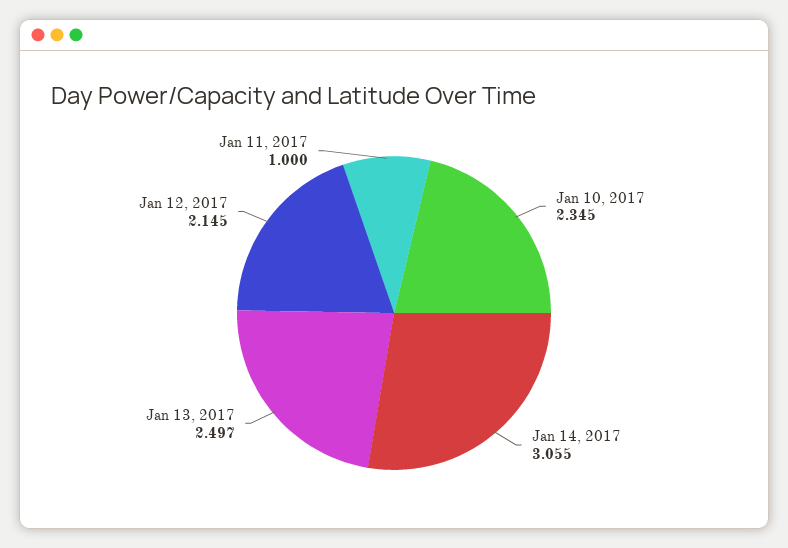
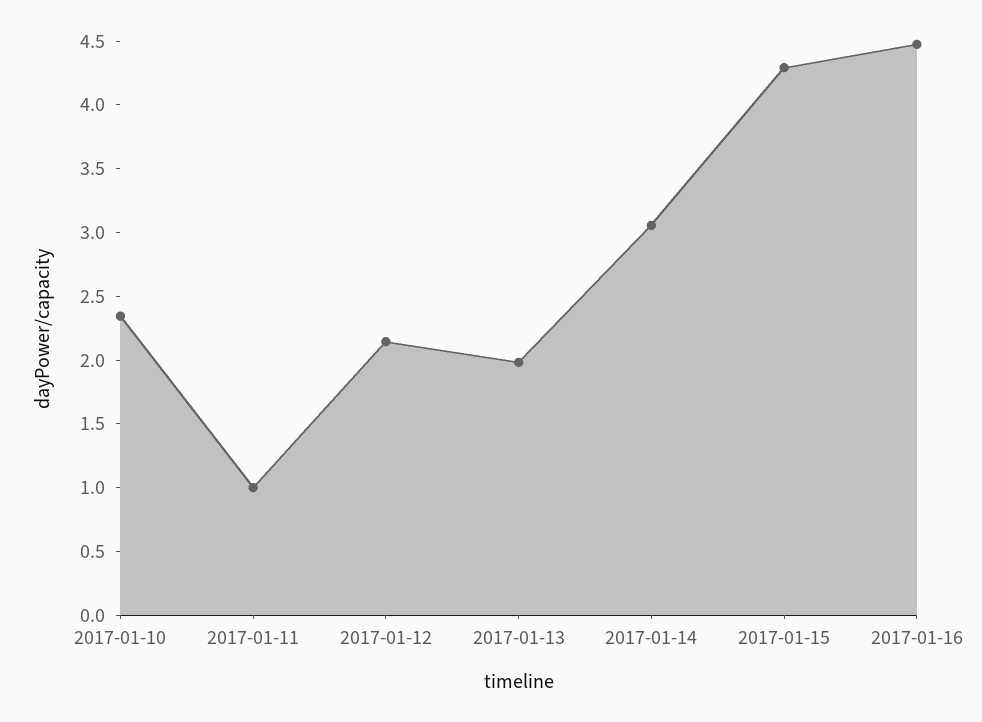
Jan 13, 2017: 2.497 -> 2
2017-01-15: none -> 4.3
2017-01-16: none -> 4.5

